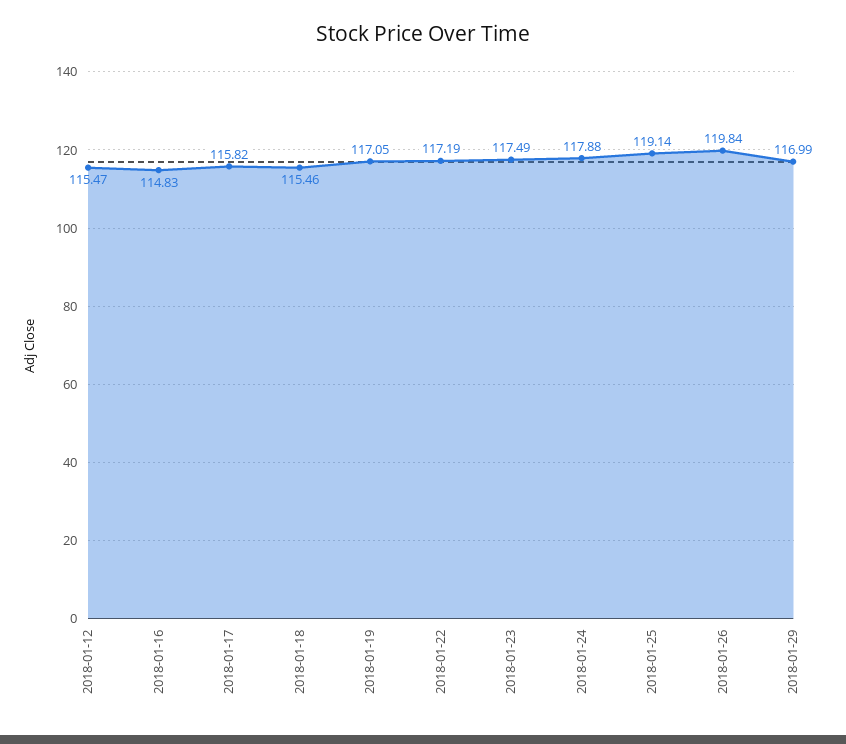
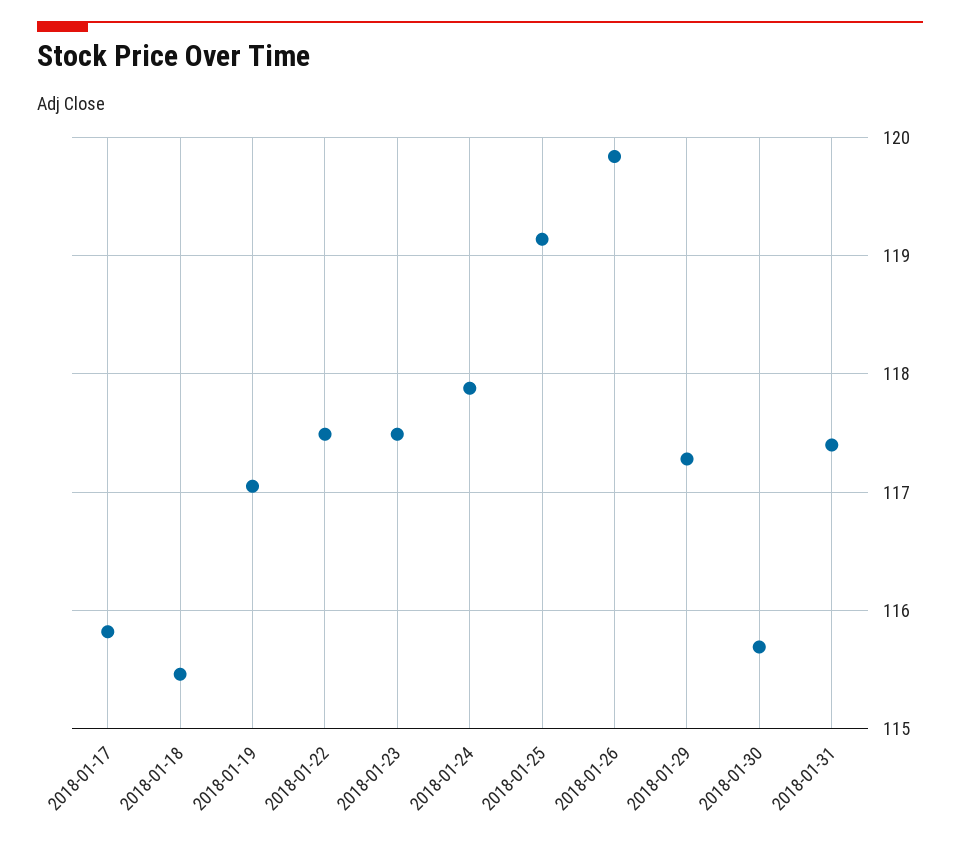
2018-01-12: 115.47 -> none
2018-01-16: 114.83 -> none
2018-01-22: 117.19 -> 117.5
2018-01-29: 116.99 -> 117.3
2018-01-30: none -> 115.7
2018-01-31: none -> 117.4

